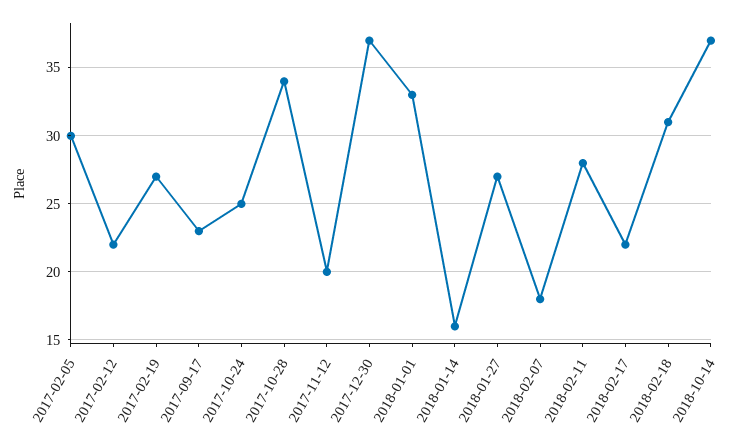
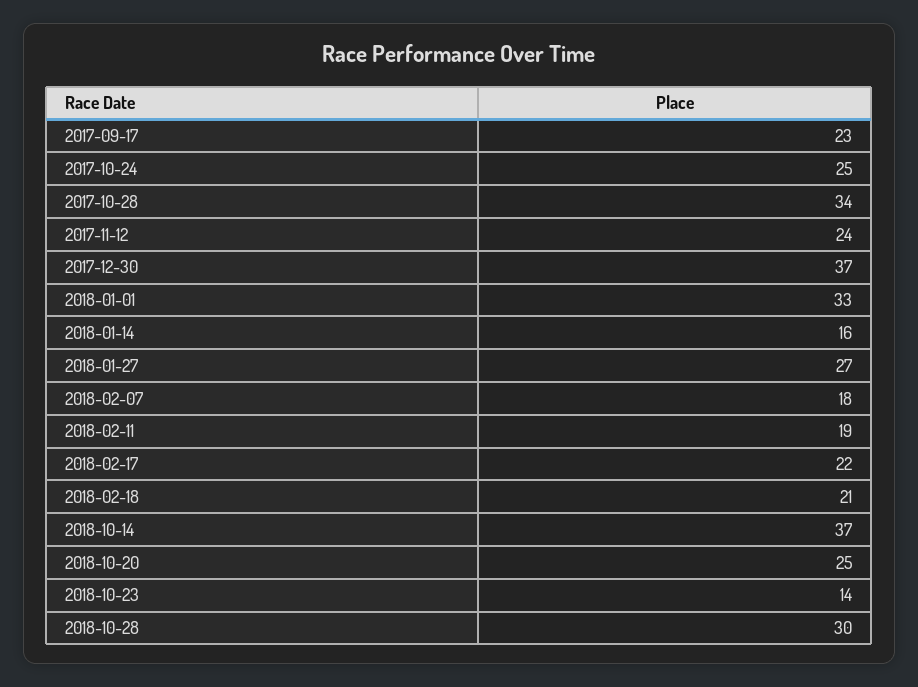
2017-02-05: 30 -> none
2017-02-12: 22 -> none
2017-02-19: 27 -> none
2017-11-12: 20 -> 24
2018-02-11: 28 -> 19
2018-02-18: 31 -> 21
2018-10-20: none -> 25
2018-10-23: none -> 14
2018-10-28: none -> 30

